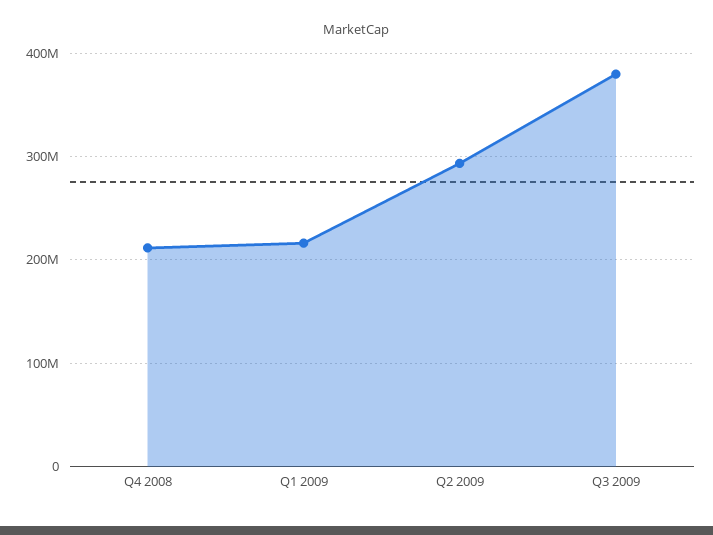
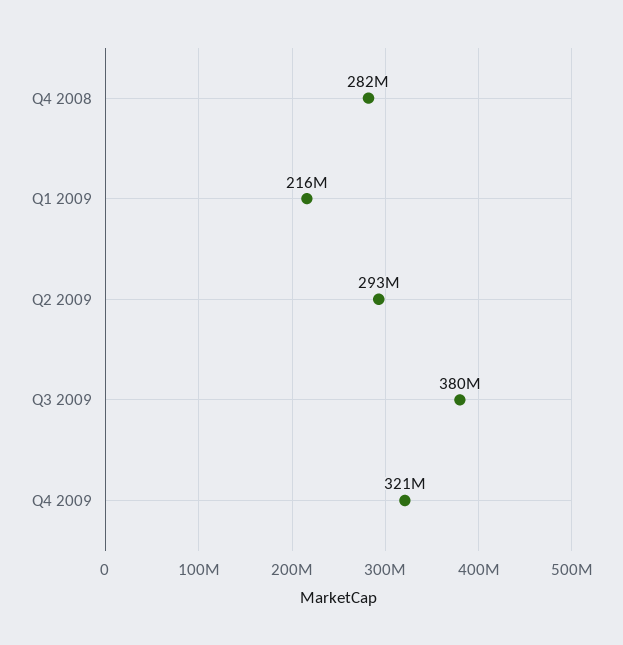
Q4 2008: 210000000 -> 282000000
Q4 2009: none -> 321000000

